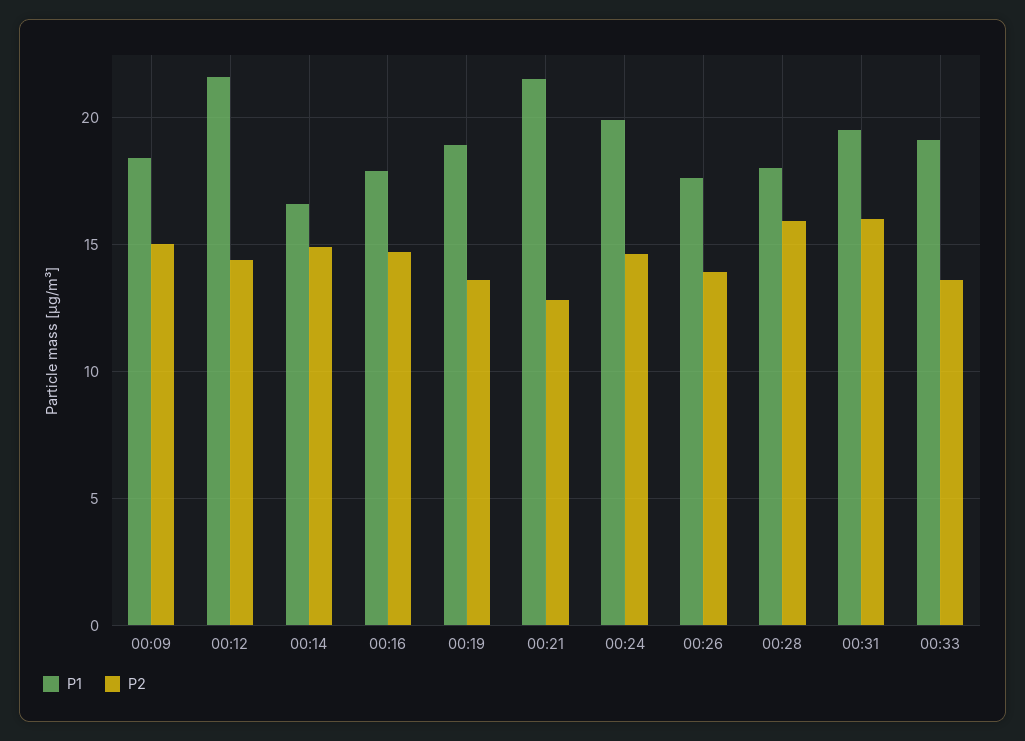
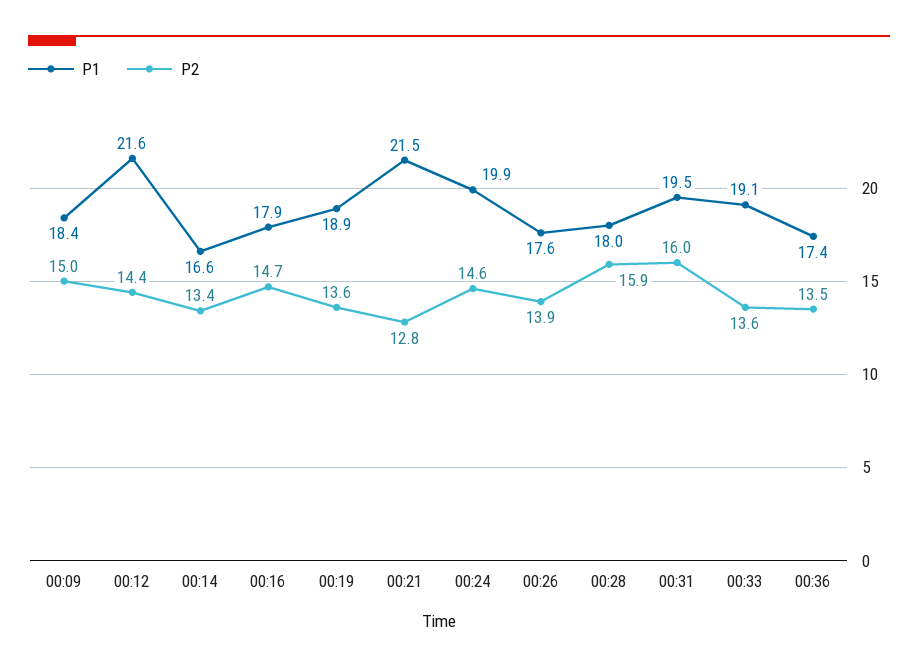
P2, 00:14: 15 -> 13.4
P1, 00:36: none -> 17.4
P2, 00:36: none -> 13.5

